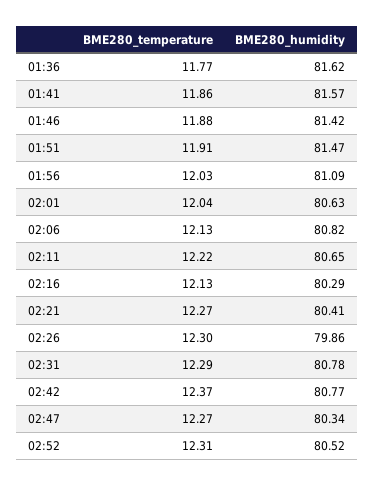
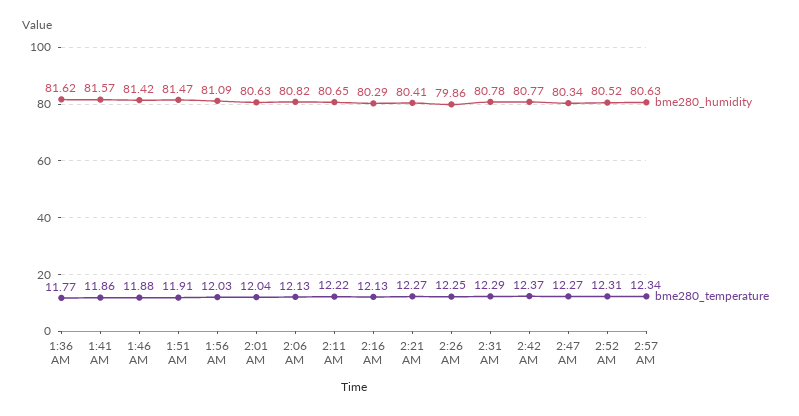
BME280_temperature, 02:26: 12.3 -> 12.25
BME280_humidity, 2:57 AM: none -> 80.63
BME280_temperature, 2:57 AM: none -> 12.34

